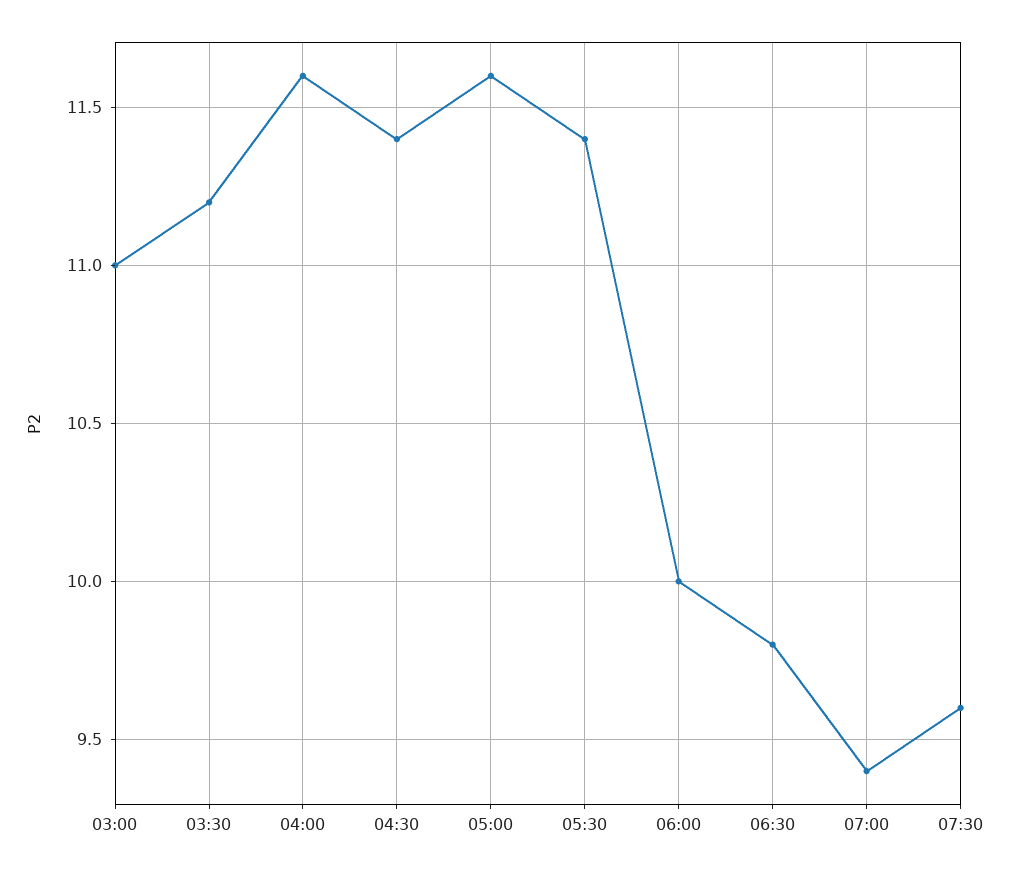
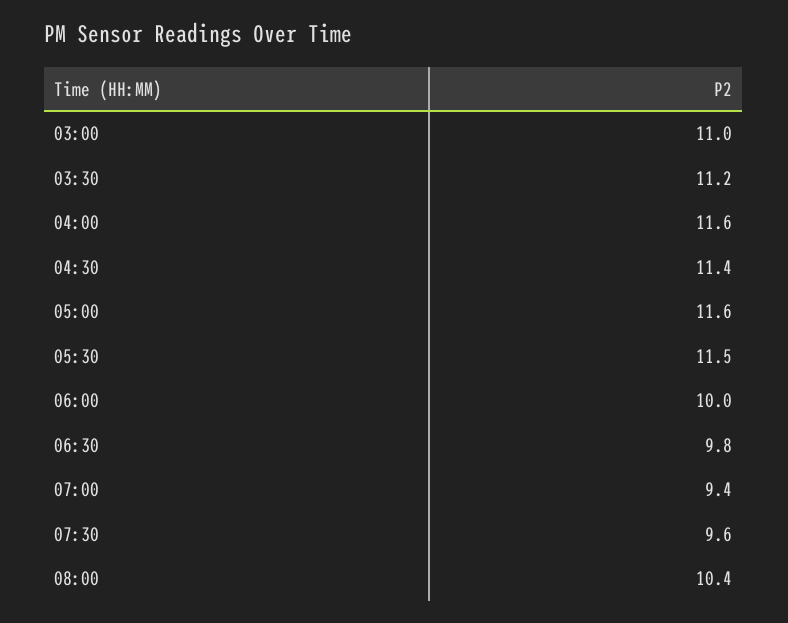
05:30: 11.4 -> 11.5
08:00: none -> 10.4

